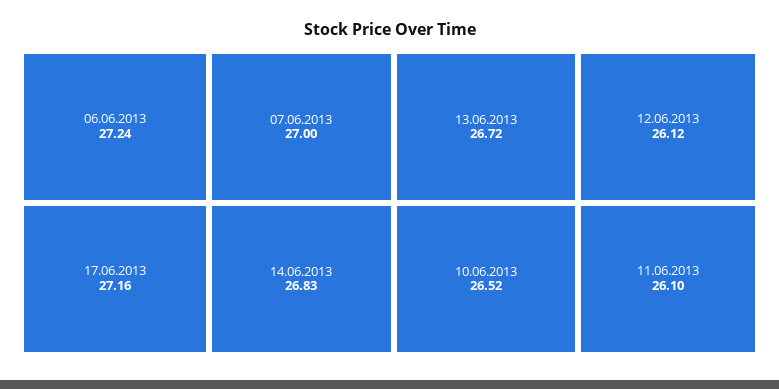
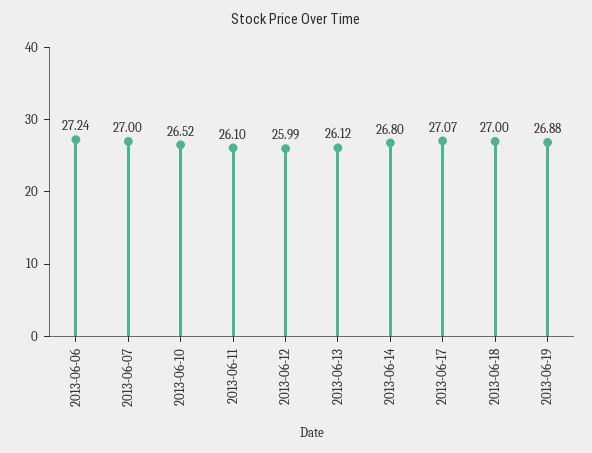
17.06.2013: 27.16 -> 27.07
14.06.2013: 26.83 -> 26.8
13.06.2013: 26.72 -> 26.12
12.06.2013: 26.12 -> 25.99
2013-06-18: none -> 27
2013-06-19: none -> 26.88

